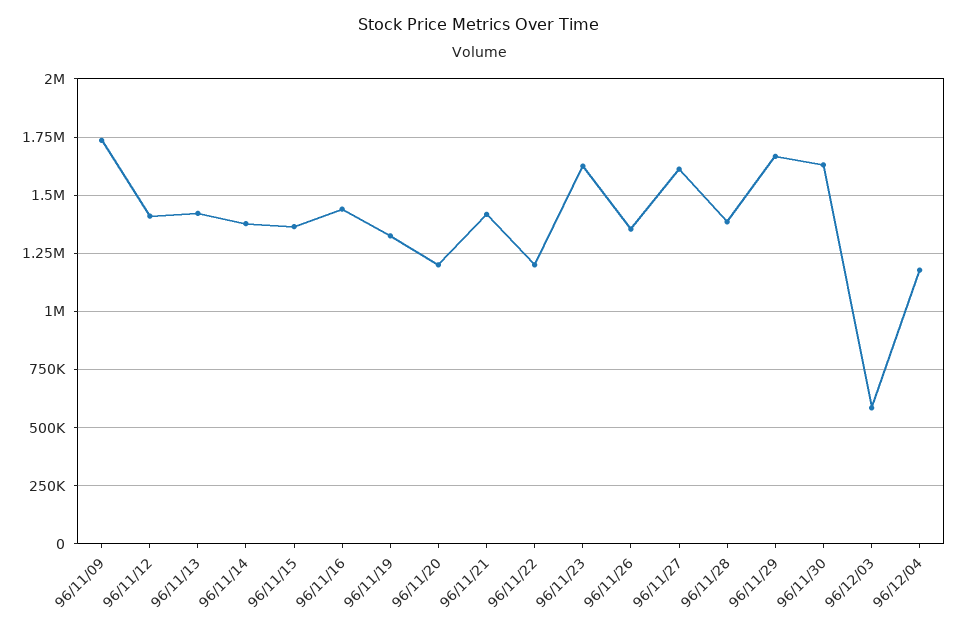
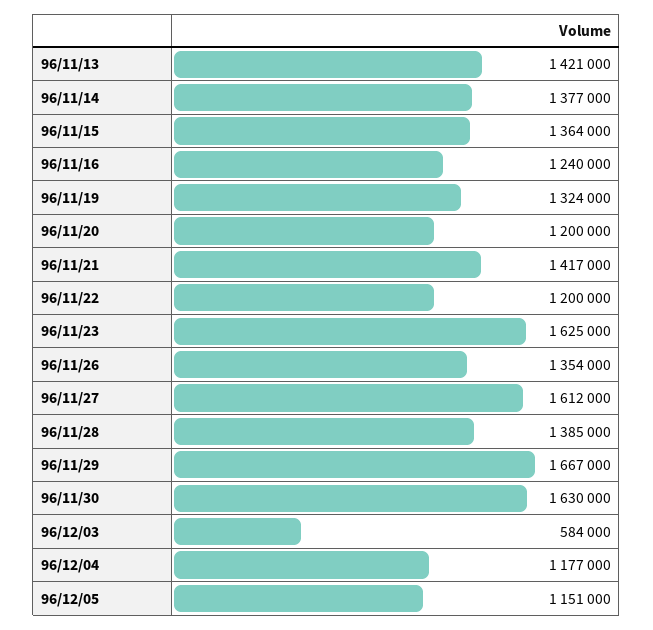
96/11/09: 1750000 -> none
96/11/12: 1400000 -> none
96/11/16: 1450000 -> 1240000
96/12/05: none -> 1151000

